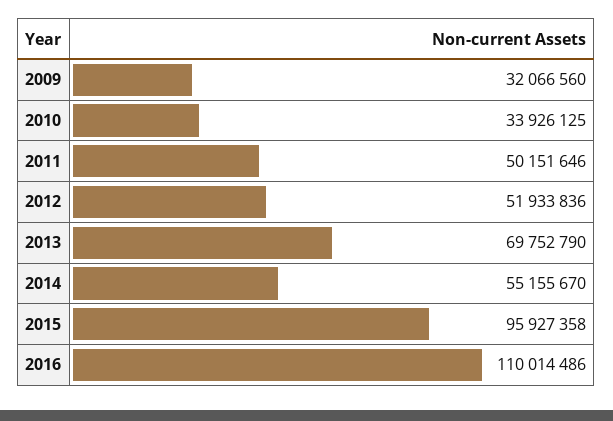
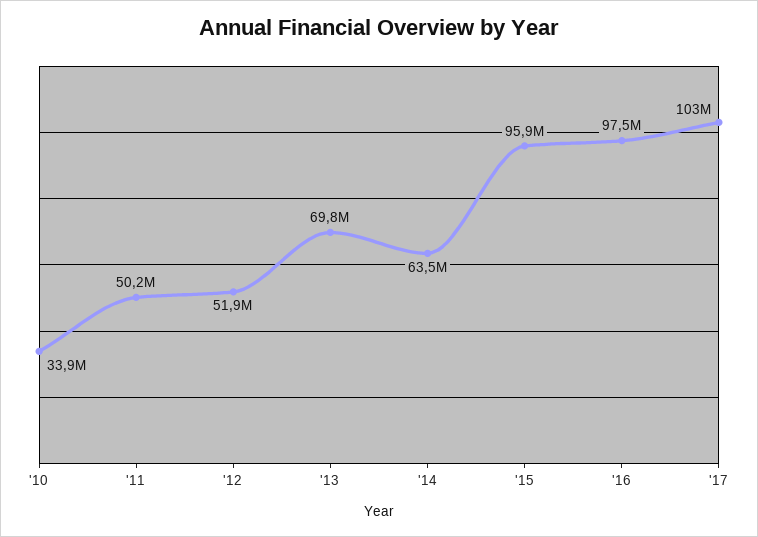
2009: 32066560 -> none
2014: 55155670 -> 63500000
2016: 110014486 -> 97500000
'17: none -> 103000000

